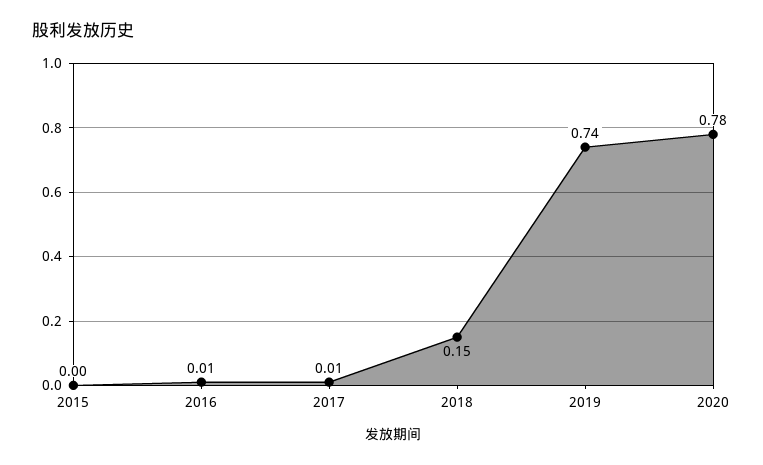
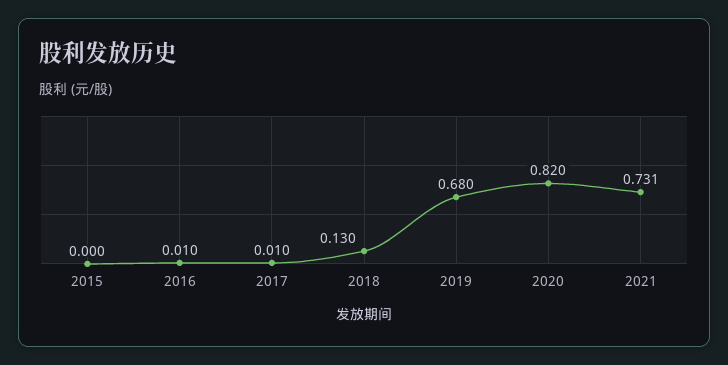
2018: 0.15 -> 0.13
2019: 0.74 -> 0.68
2020: 0.78 -> 0.82
2021: none -> 0.731

